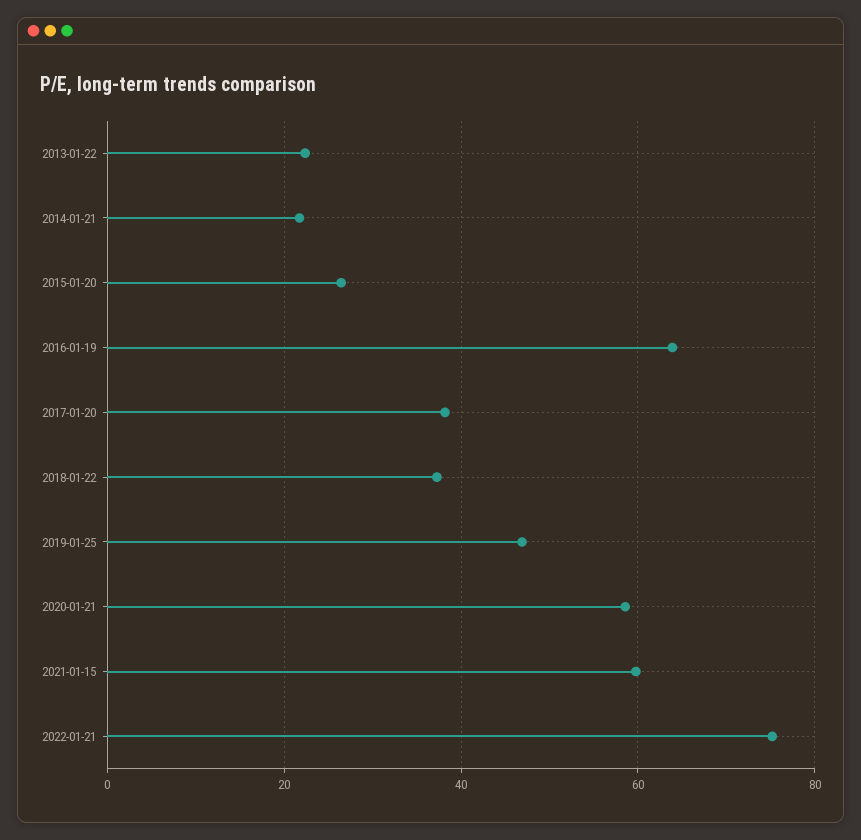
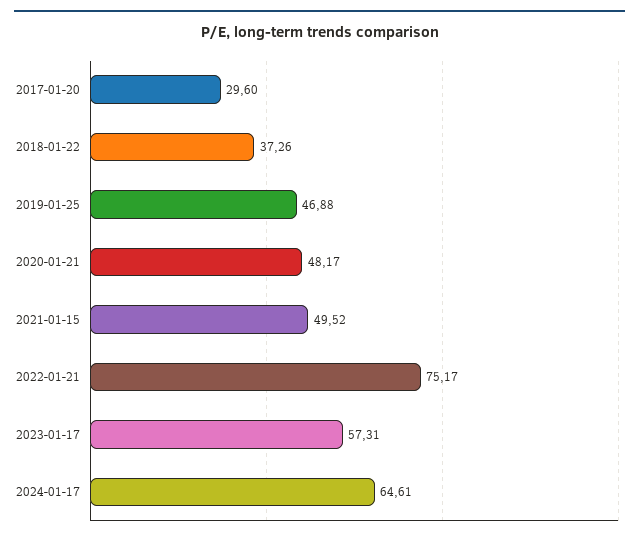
2013-01-22: 22 -> none
2014-01-21: 22 -> none
2015-01-20: 26 -> none
2016-01-19: 64 -> none
2017-01-20: 38 -> 29.6
2020-01-21: 58 -> 48.17
2021-01-15: 60 -> 49.52
2023-01-17: none -> 57.31
2024-01-17: none -> 64.61

